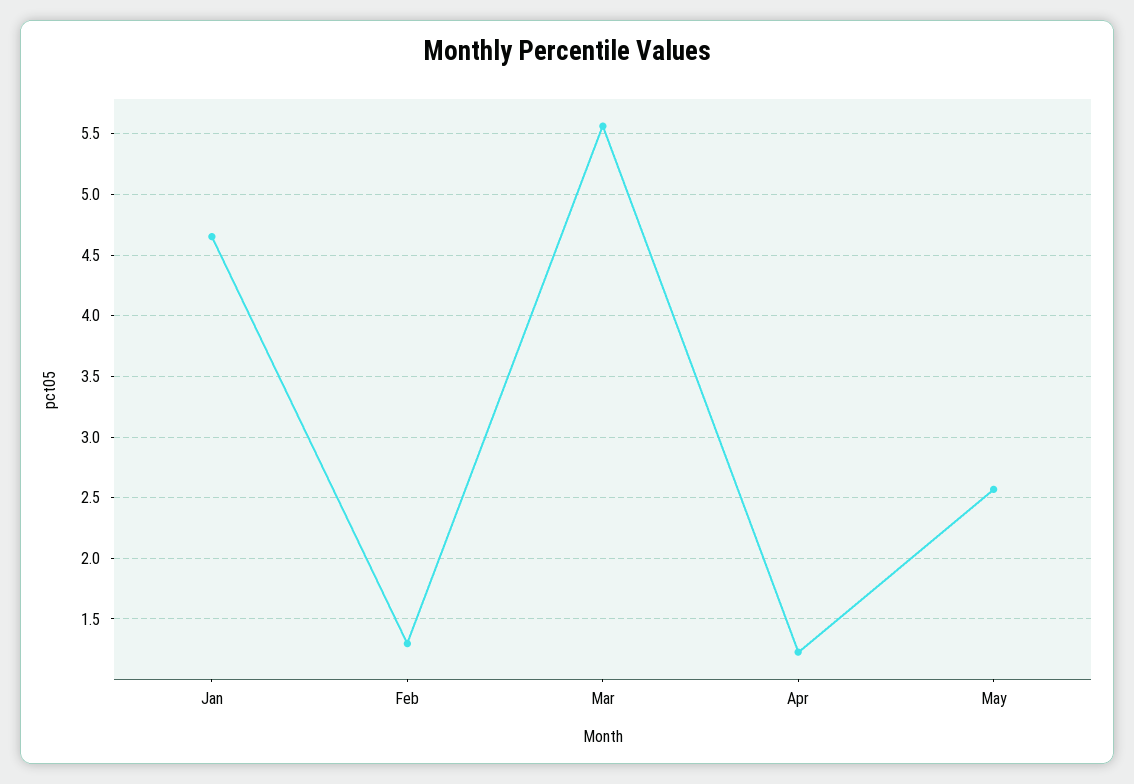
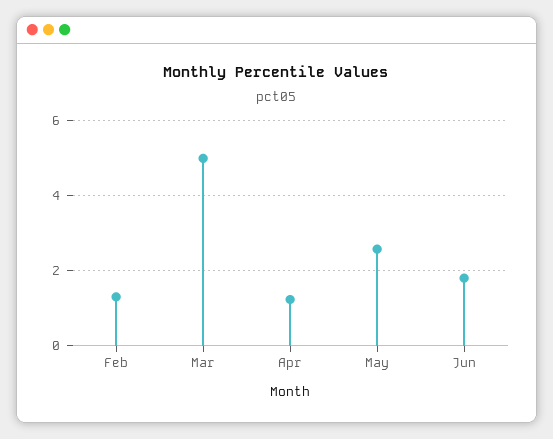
Jan: 4.65 -> none
Mar: 5.55 -> 5
Jun: none -> 1.8

